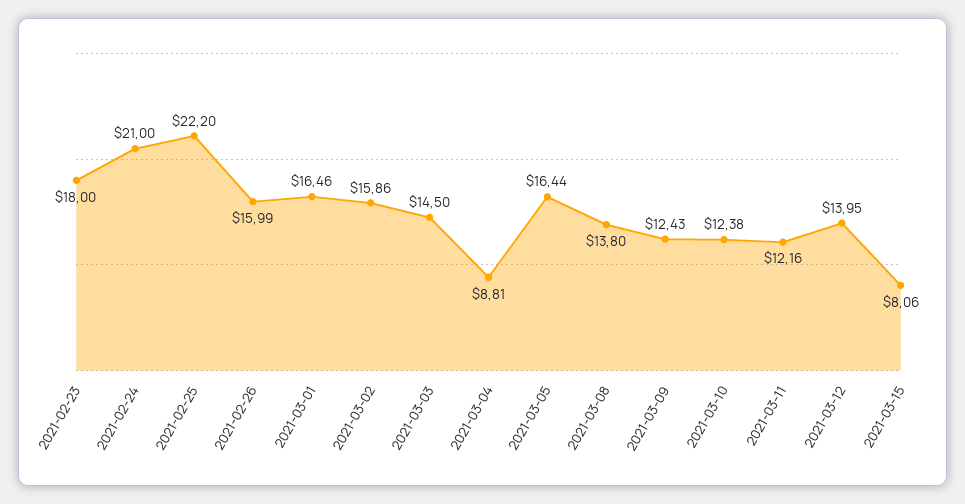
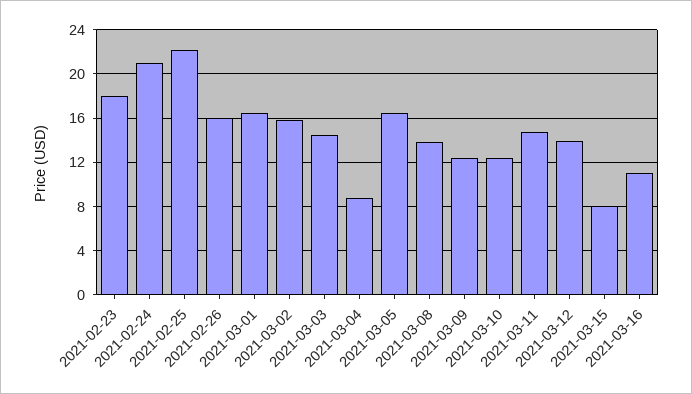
2021-03-11: 12.16 -> 15
2021-03-16: none -> 11

